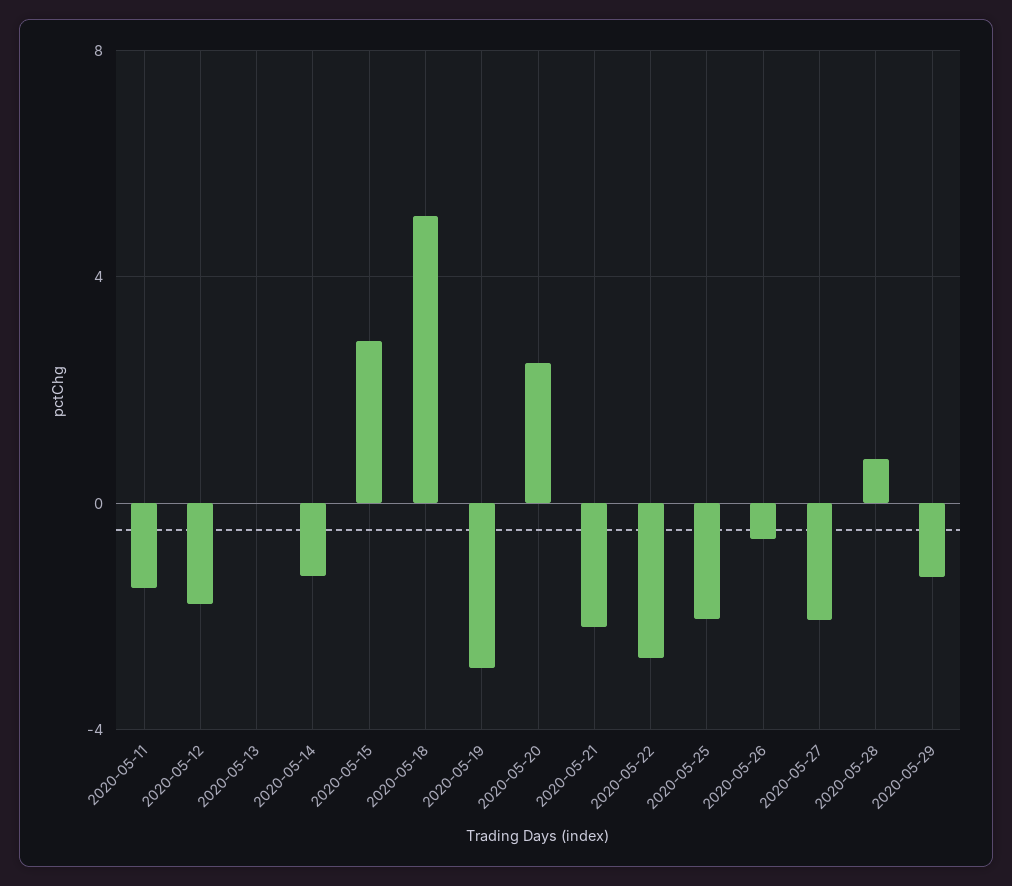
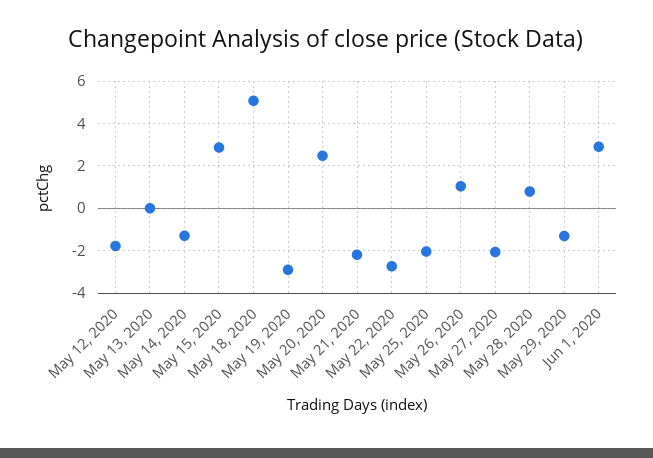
2020-05-11: -1.5 -> none
2020-05-26: -0.5 -> 1
Jun 1, 2020: none -> 3

